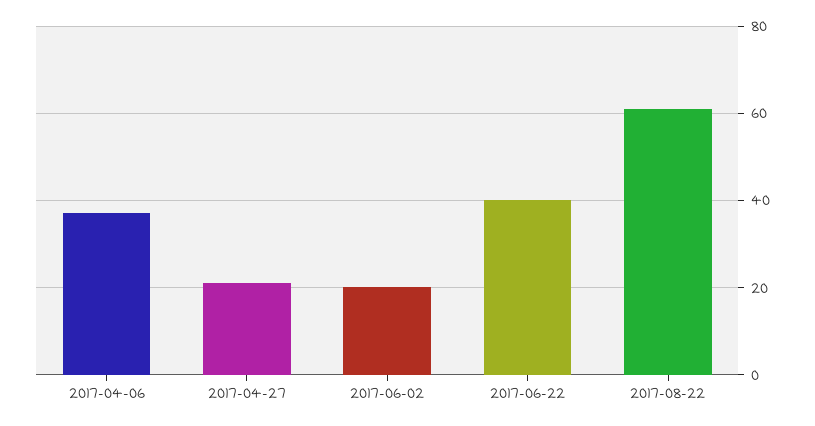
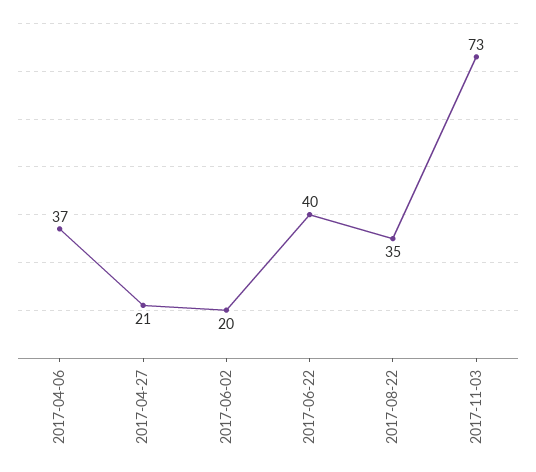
2017-08-22: 60 -> 35
2017-11-03: none -> 73

